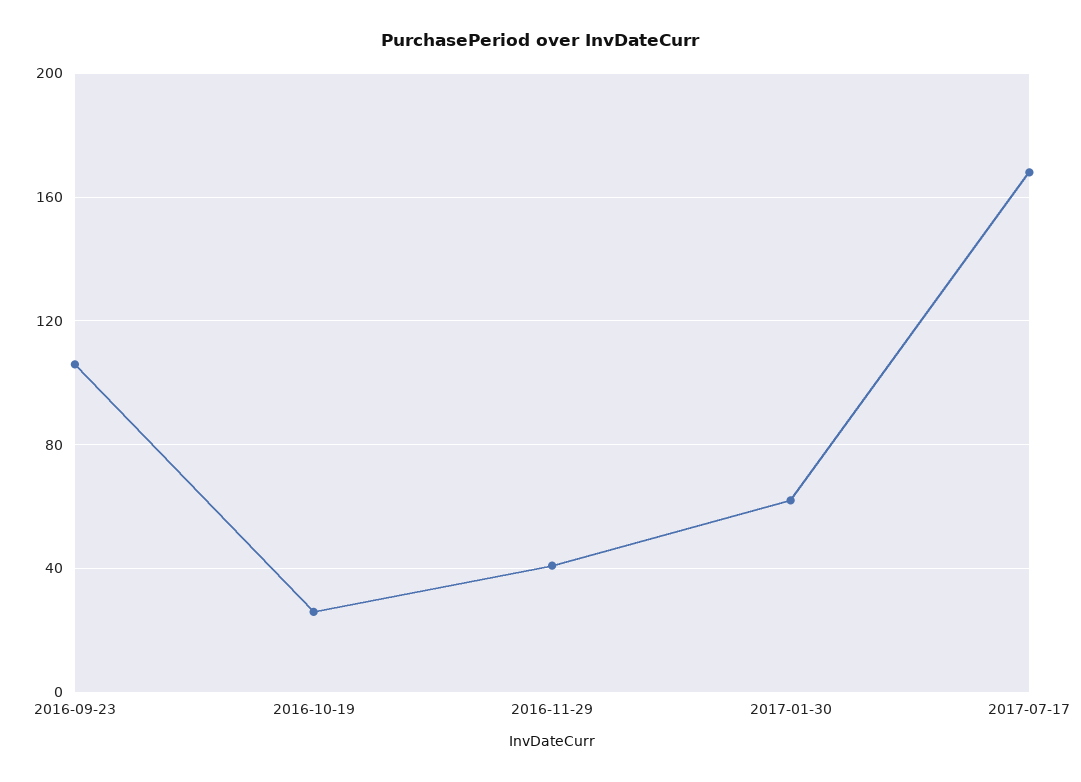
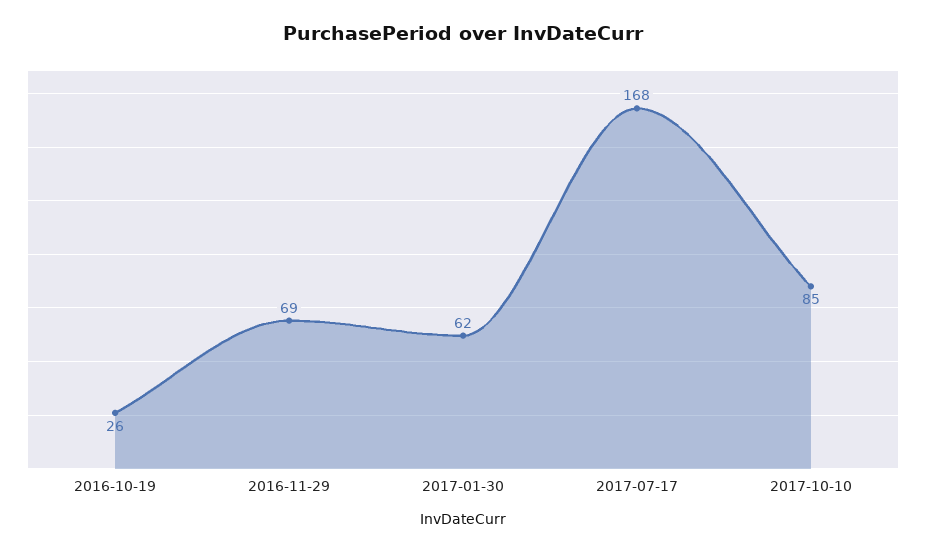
2016-09-23: 105 -> none
2016-11-29: 40 -> 69
2017-10-10: none -> 85

